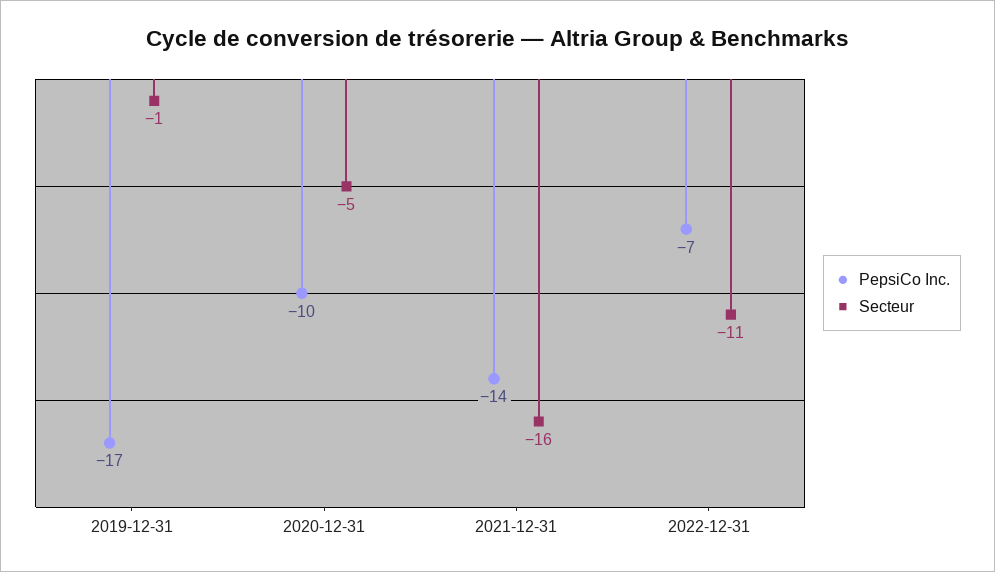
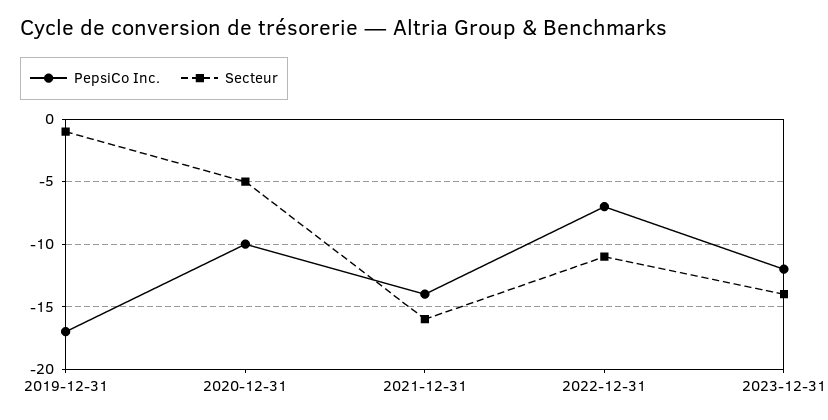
PepsiCo Inc., 2023-12-31: none -> -12
Secteur, 2023-12-31: none -> -14

